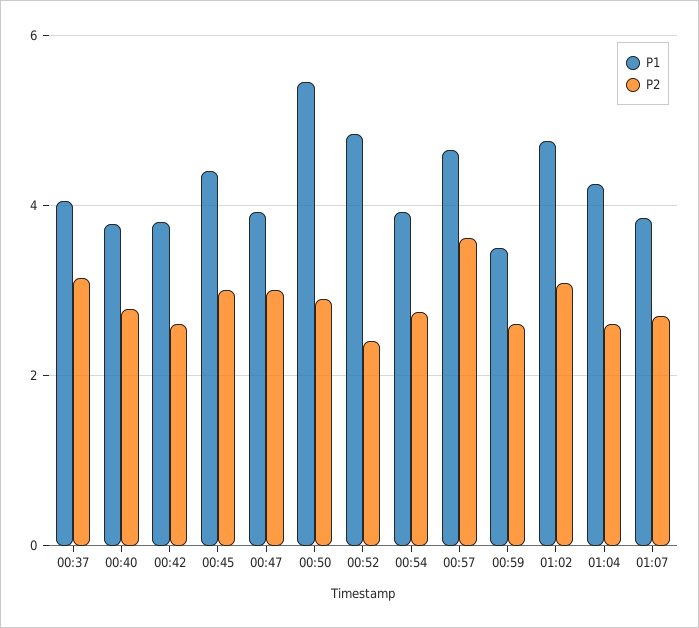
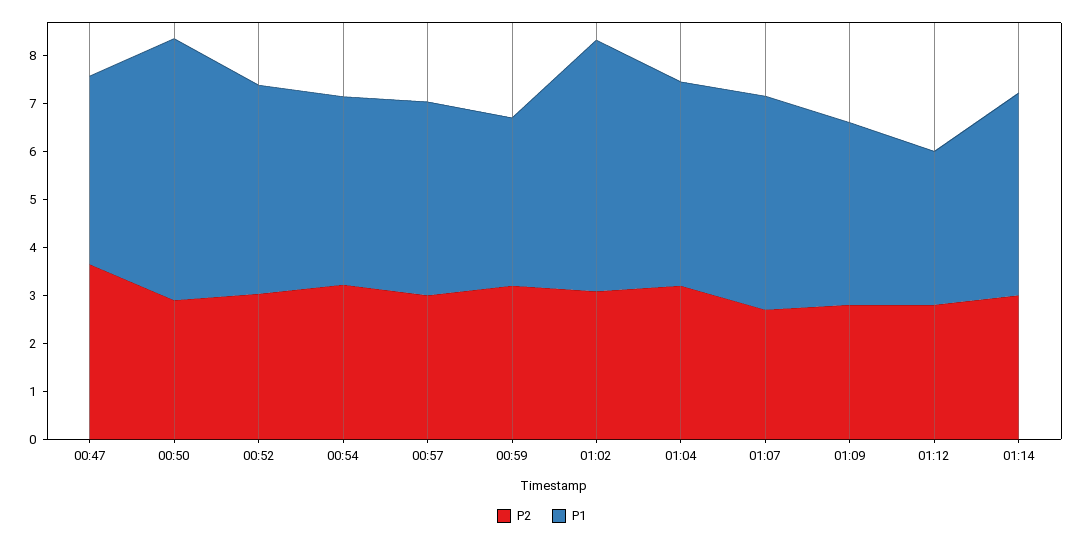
P1, 00:37: 4 -> none
P2, 00:37: 3.2 -> none
P1, 00:40: 3.8 -> none
P2, 00:40: 2.8 -> none
P1, 00:42: 3.8 -> none
P2, 00:42: 2.6 -> none
P1, 00:45: 4.4 -> none
P2, 00:45: 3 -> none
P2, 00:47: 3 -> 3.6
P1, 00:52: 4.8 -> 4.4
P2, 00:52: 2.4 -> 3
P2, 00:54: 2.8 -> 3.2
P1, 00:57: 4.6 -> 4
P2, 00:57: 3.6 -> 3
P2, 00:59: 2.6 -> 3.2
P1, 01:02: 4.8 -> 5.2
P2, 01:04: 2.6 -> 3.2
P1, 01:07: 3.8 -> 4.4
P2, 01:09: none -> 2.8
P1, 01:09: none -> 3.8
P2, 01:12: none -> 2.8
P1, 01:12: none -> 3.2
P2, 01:14: none -> 3
P1, 01:14: none -> 4.2

